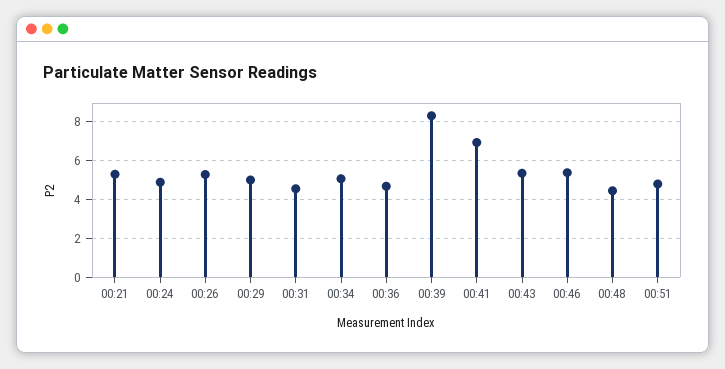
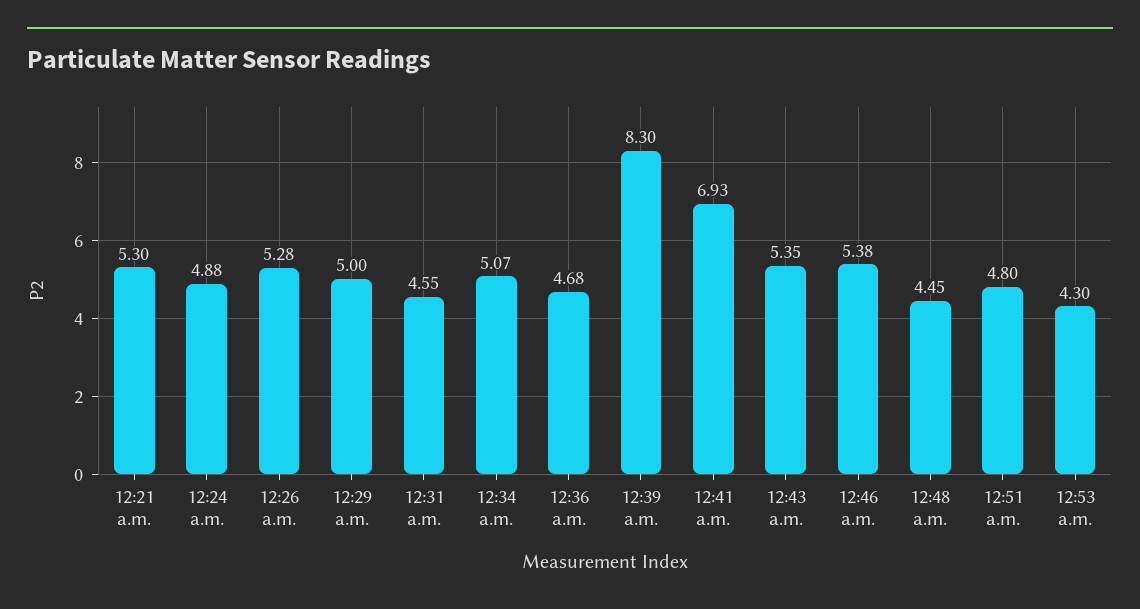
12:53 a.m.: none -> 4.3

